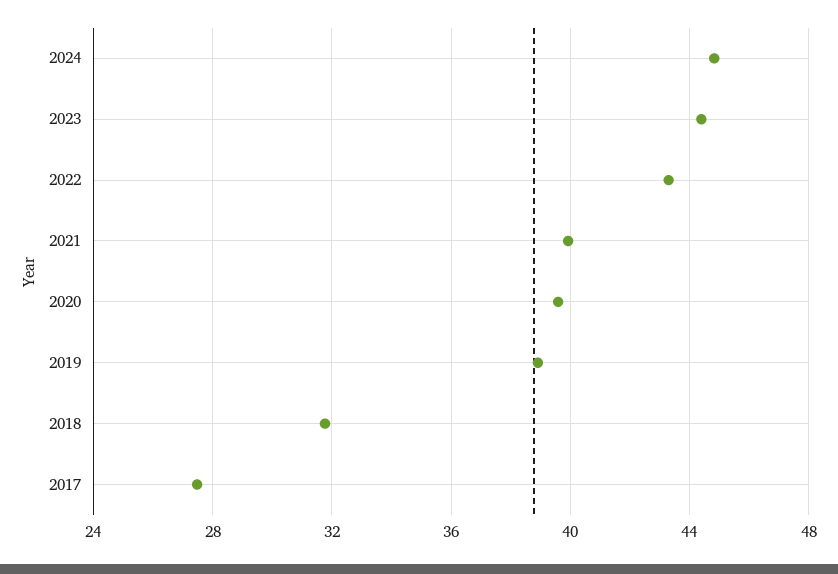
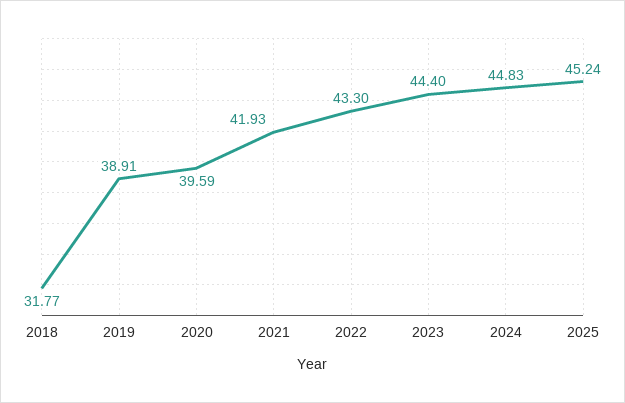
2021: 40 -> 41.93
2017: 27.5 -> none
2025: none -> 45.24

